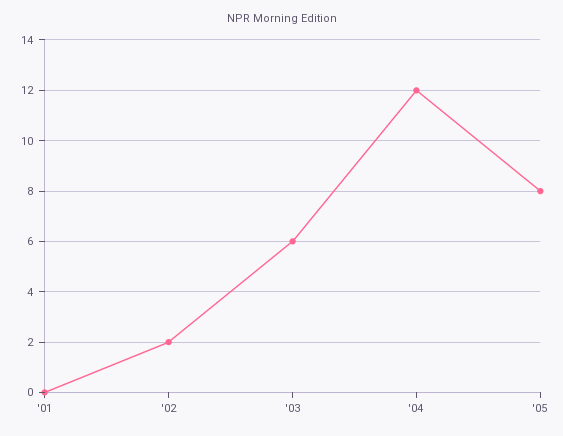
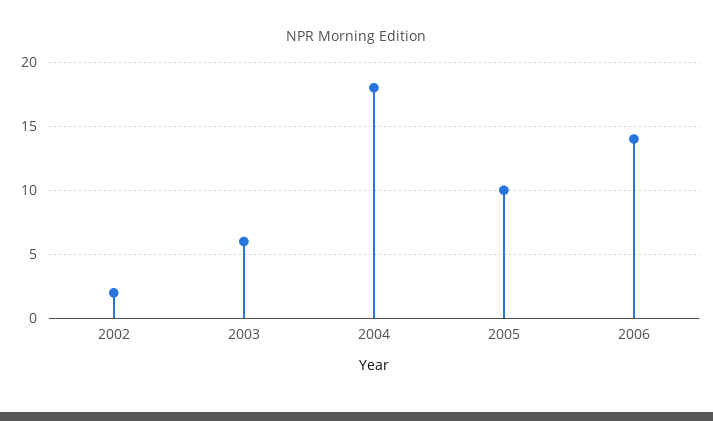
'01: 0 -> none
'04: 12 -> 18
'05: 8 -> 10
2006: none -> 14

